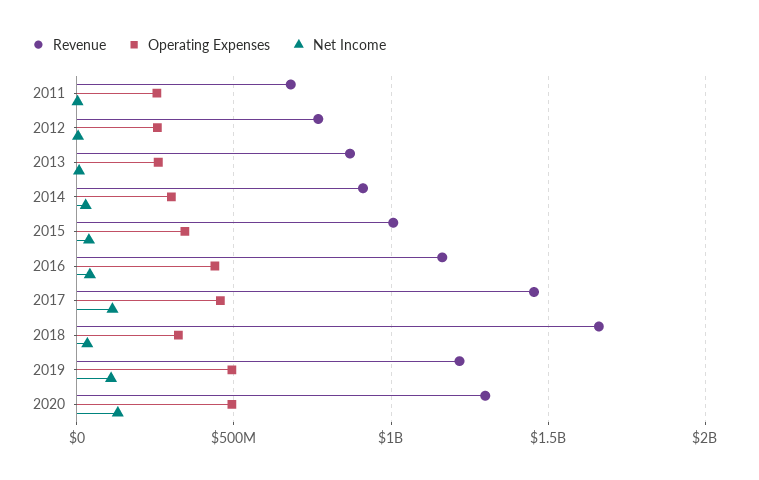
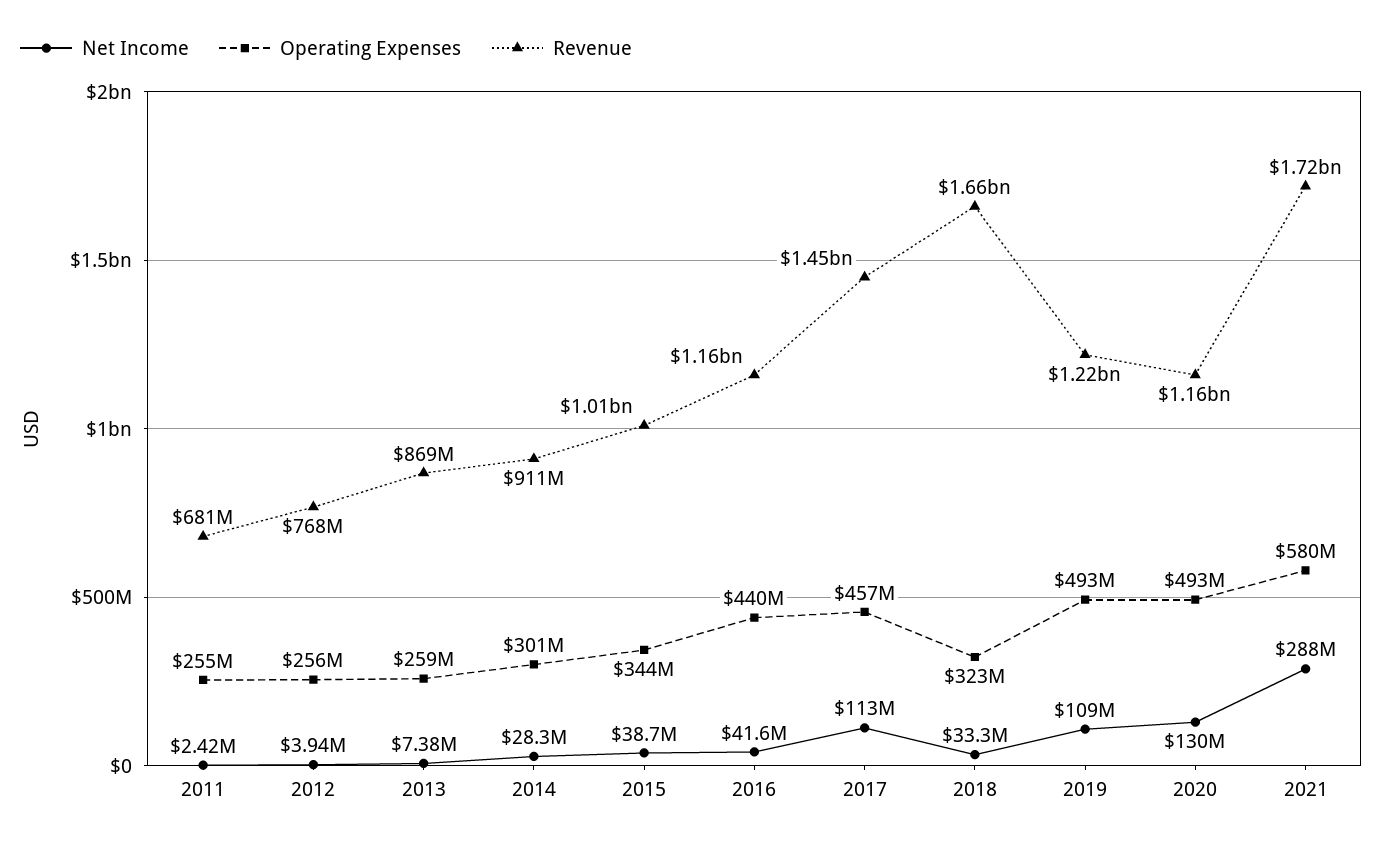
Revenue, 2020: 1300000000 -> 1160000000
Net Income, 2021: none -> 288000000
Operating Expenses, 2021: none -> 580000000
Revenue, 2021: none -> 1720000000

